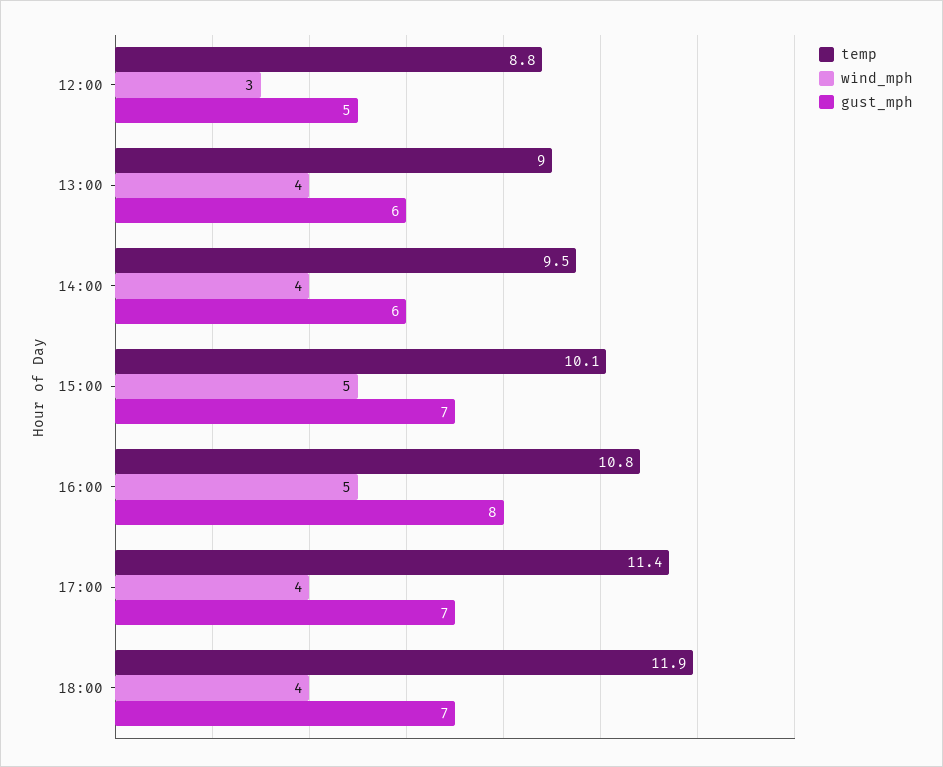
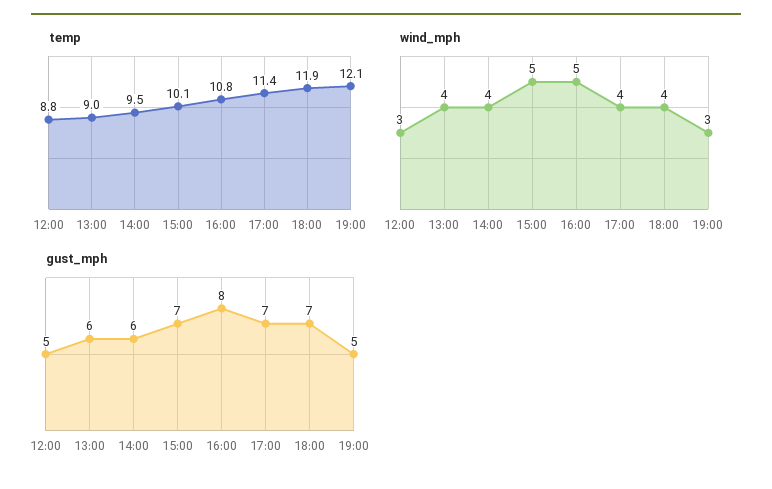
temp, 19:00: none -> 12.1
wind_mph, 19:00: none -> 3
gust_mph, 19:00: none -> 5

